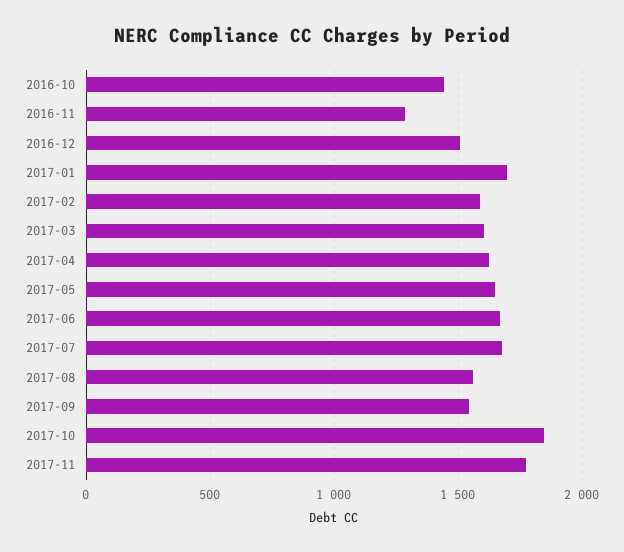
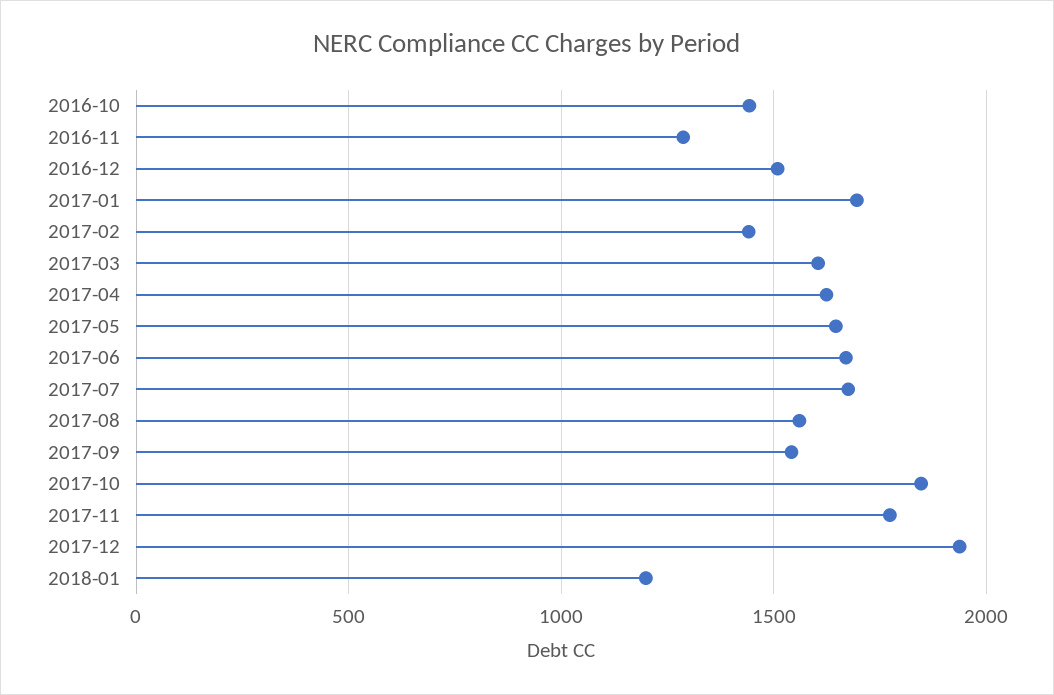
2017-02: 1600 -> 1450
2017-12: none -> 1950
2018-01: none -> 1200

